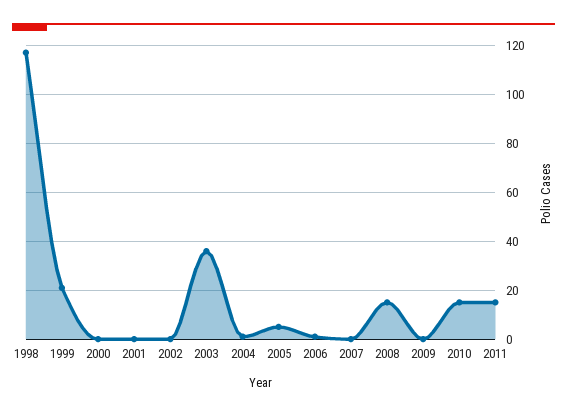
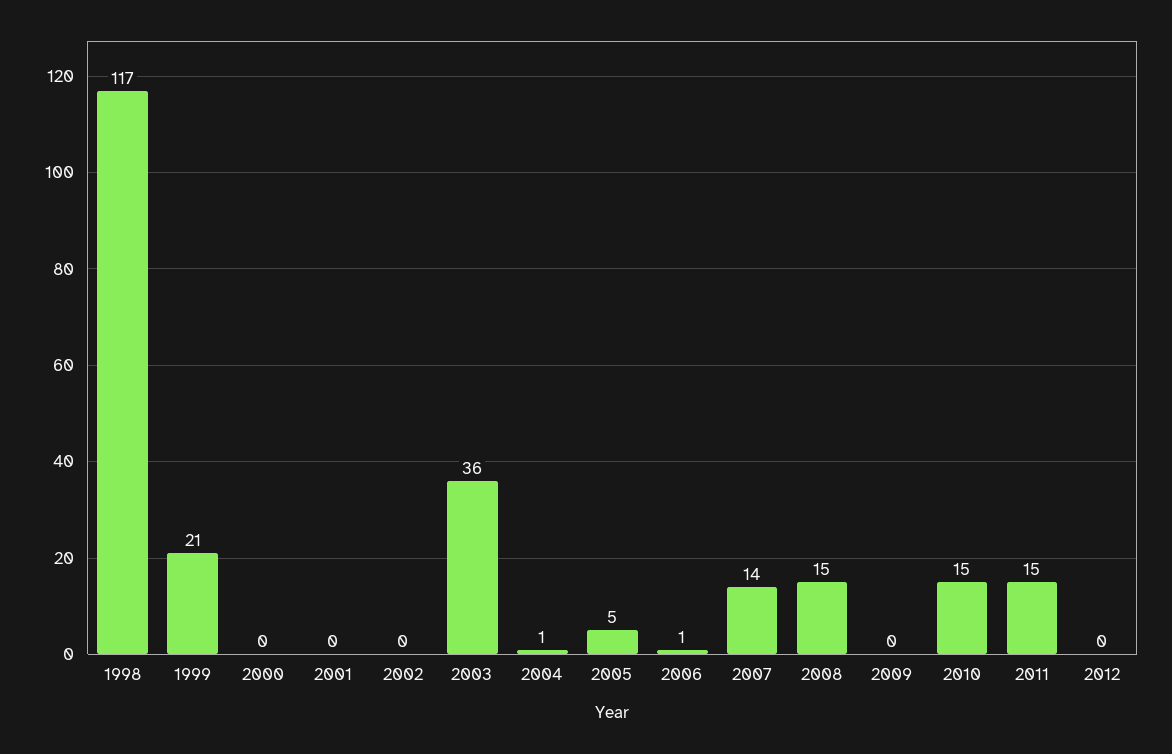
2007: 0 -> 14
2012: none -> 0

